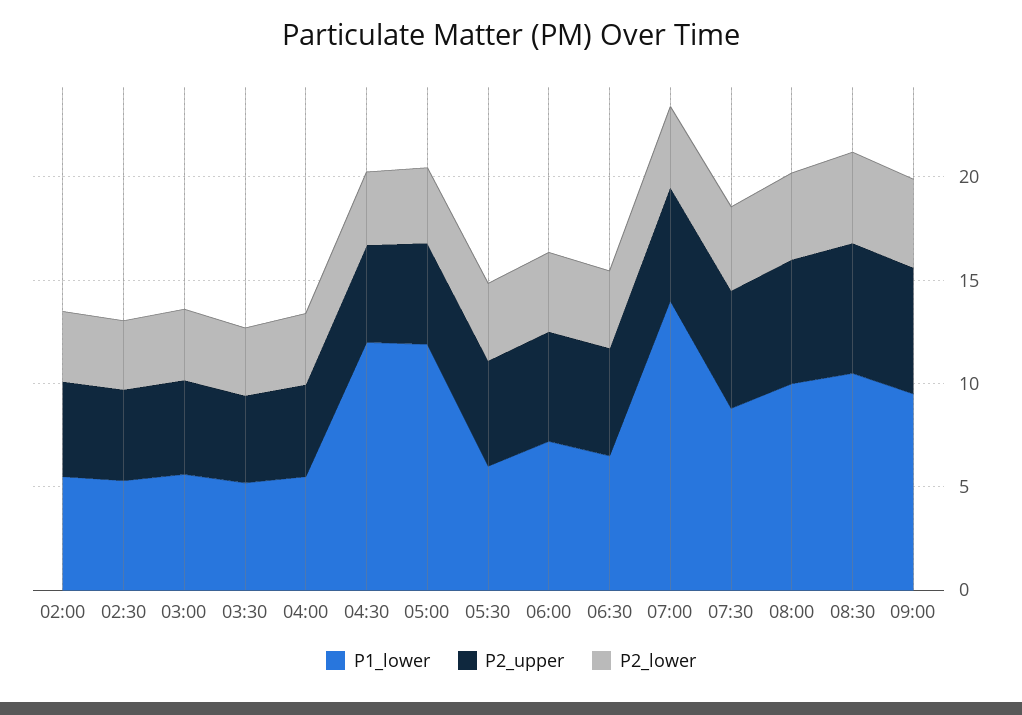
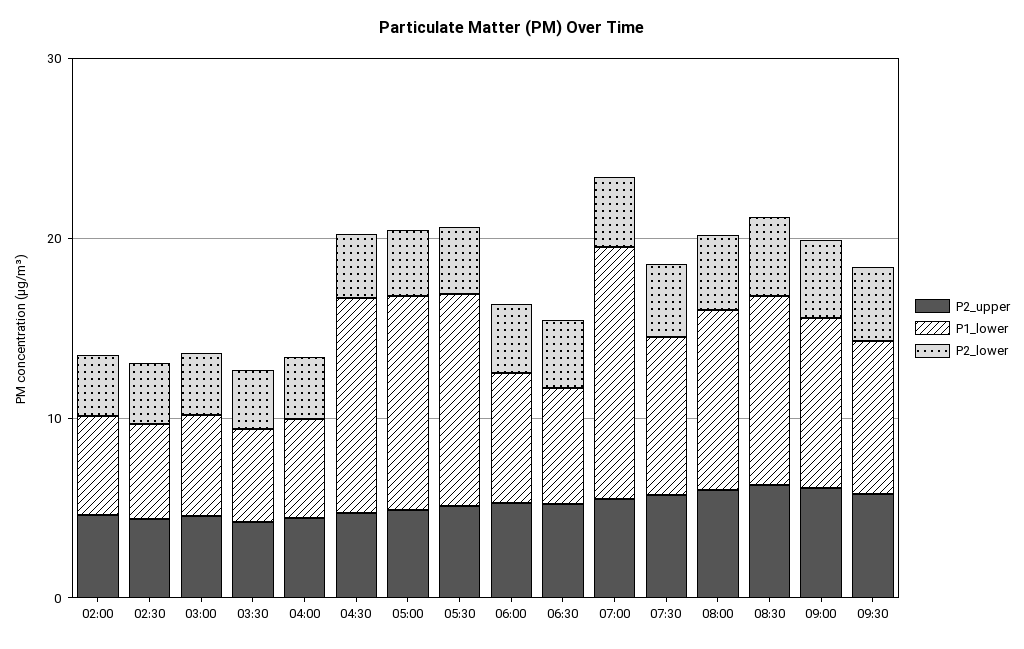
P1_lower, 05:30: 6 -> 12
P2_upper, 09:30: none -> 6
P1_lower, 09:30: none -> 8
P2_lower, 09:30: none -> 4

